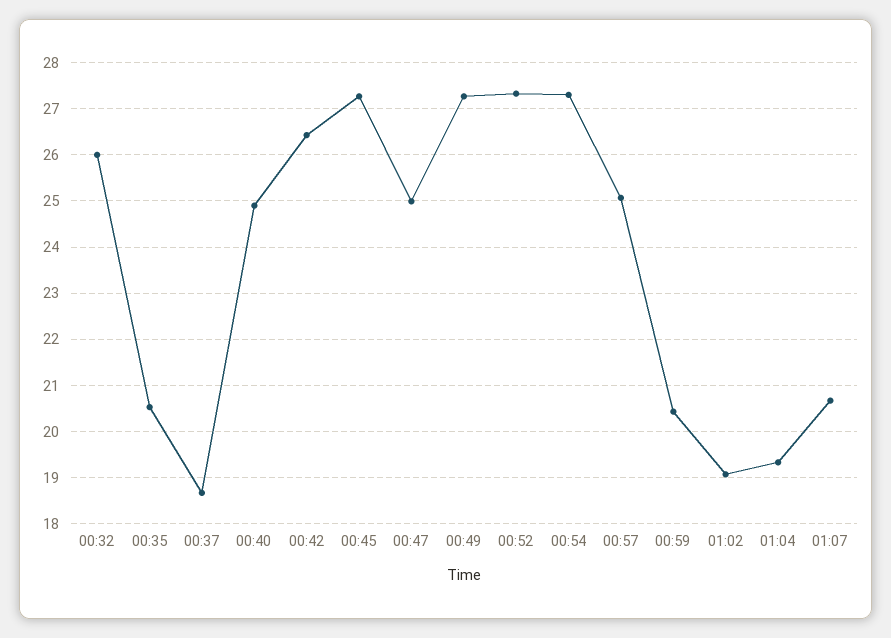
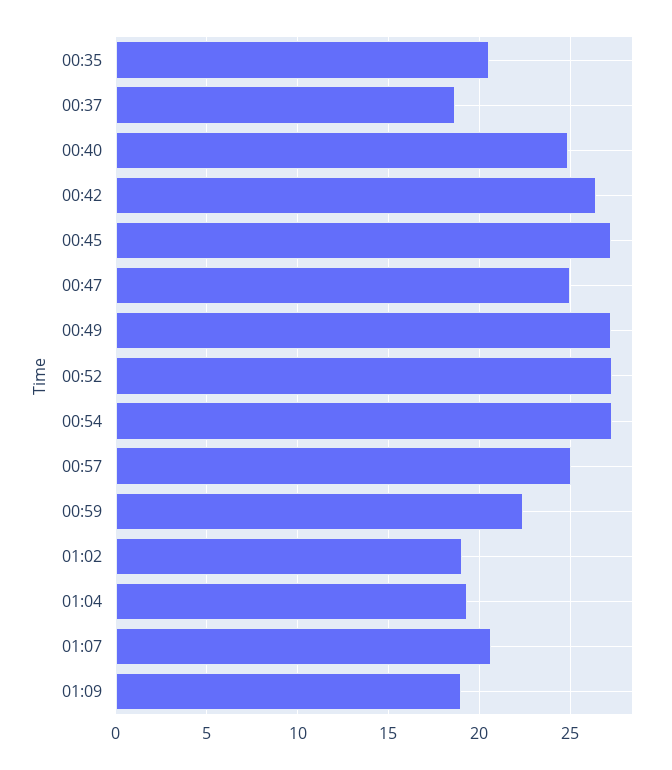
00:32: 26 -> none
00:59: 20.4 -> 22.5
01:09: none -> 19

